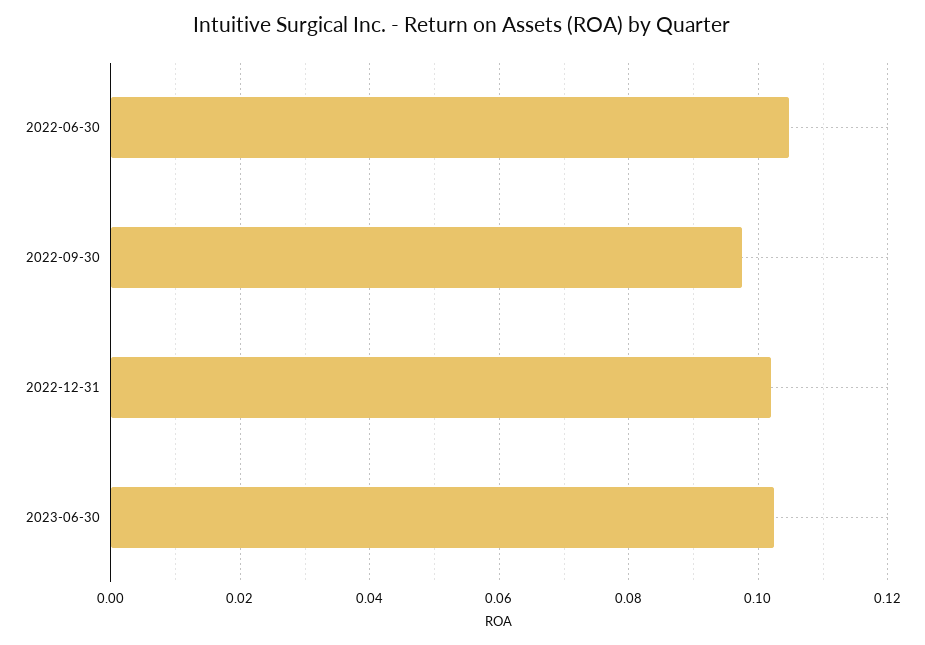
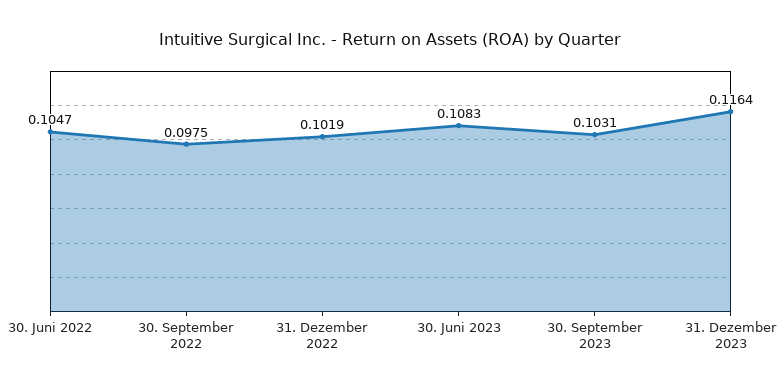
2023-06-30: 0.102 -> 0.1083
30. September 2023: none -> 0.1031
31. Dezember 2023: none -> 0.1164

